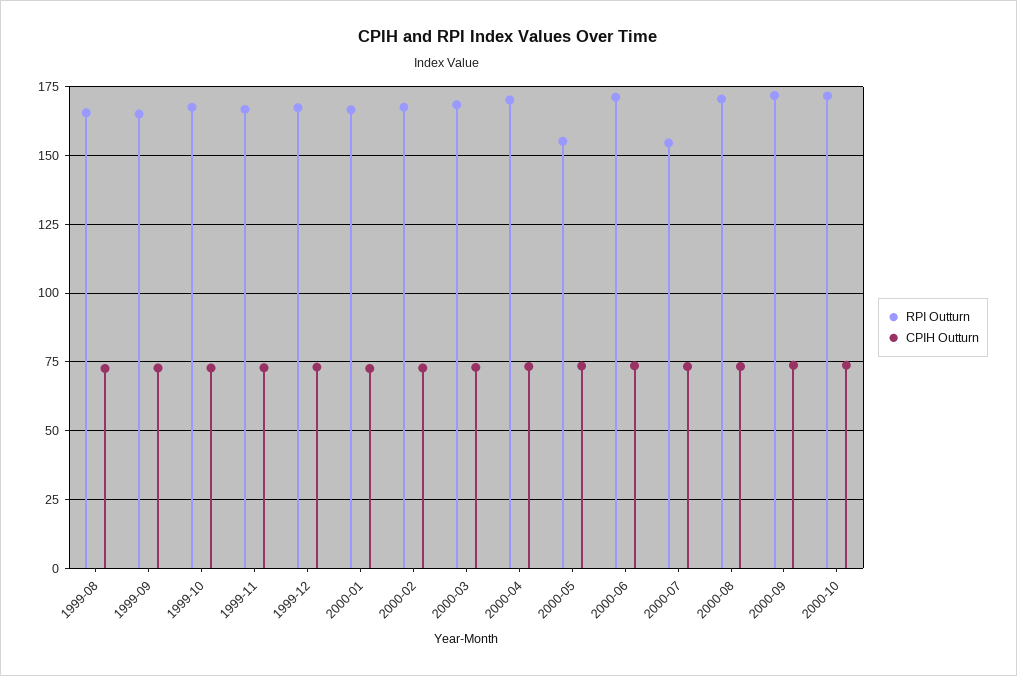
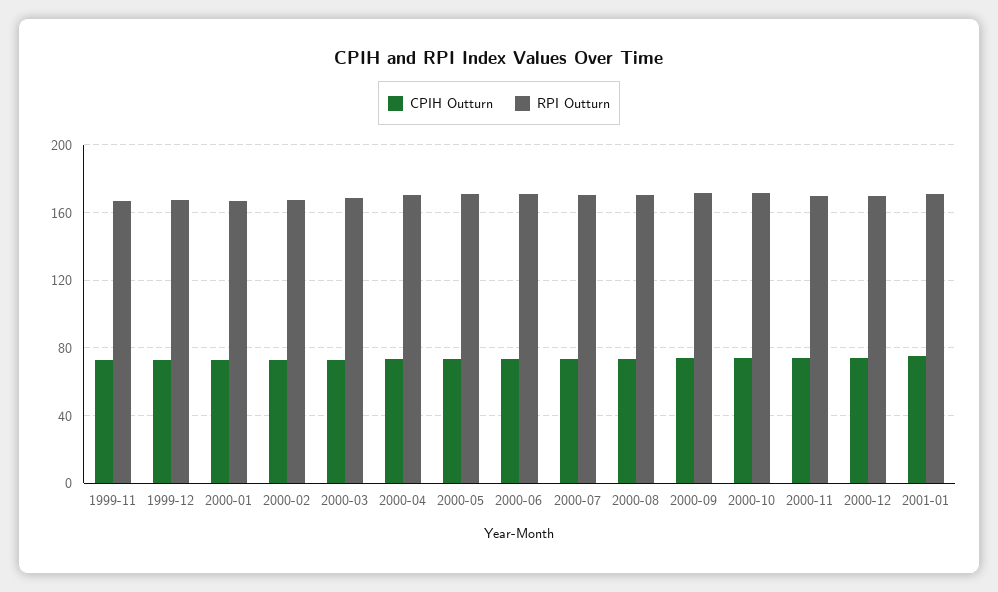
RPI Outturn, 1999-08: 165 -> none
CPIH Outturn, 1999-08: 72.5 -> none
RPI Outturn, 1999-09: 165 -> none
CPIH Outturn, 1999-09: 72.5 -> none
RPI Outturn, 1999-10: 167.5 -> none
CPIH Outturn, 1999-10: 72.5 -> none
RPI Outturn, 2000-05: 155 -> 170
RPI Outturn, 2000-07: 155 -> 170
CPIH Outturn, 2000-11: none -> 75
RPI Outturn, 2000-11: none -> 170
CPIH Outturn, 2000-12: none -> 75
RPI Outturn, 2000-12: none -> 170
CPIH Outturn, 2001-01: none -> 75
RPI Outturn, 2001-01: none -> 170

